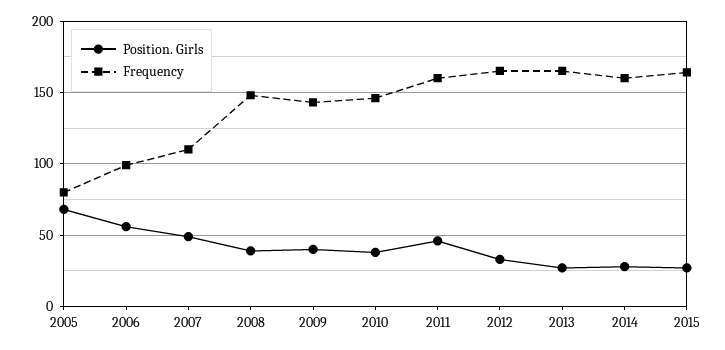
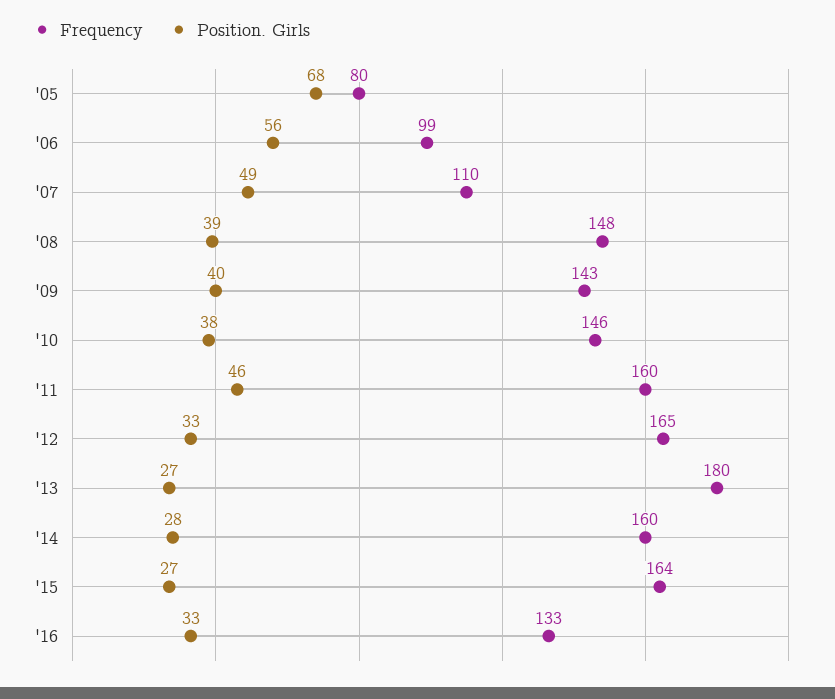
Frequency, 2013: 165 -> 180
Frequency, '16: none -> 133
Position. Girls, '16: none -> 33

